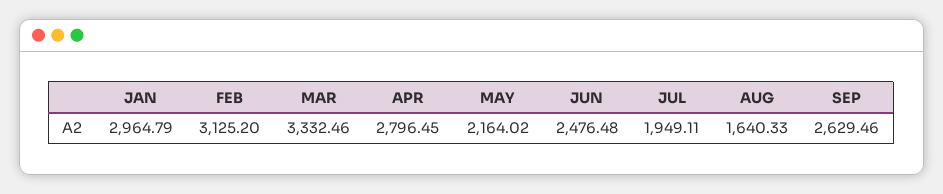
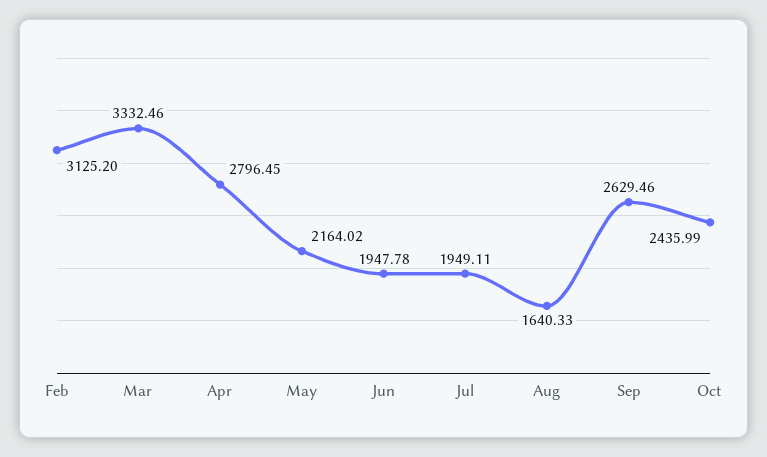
JAN: 2964.79 -> none
JUN: 2476.48 -> 1947.78
Oct: none -> 2435.99

